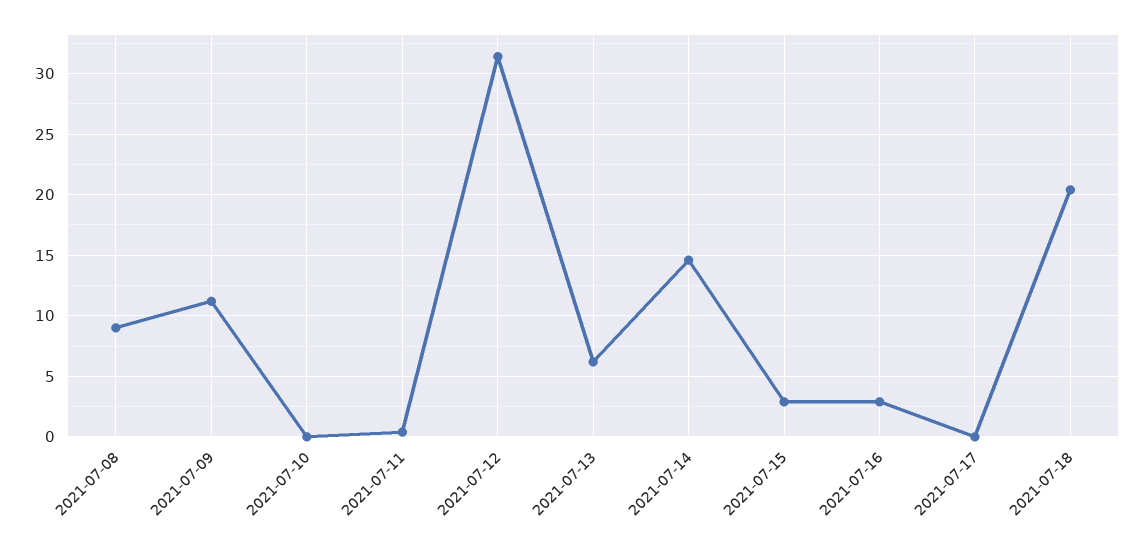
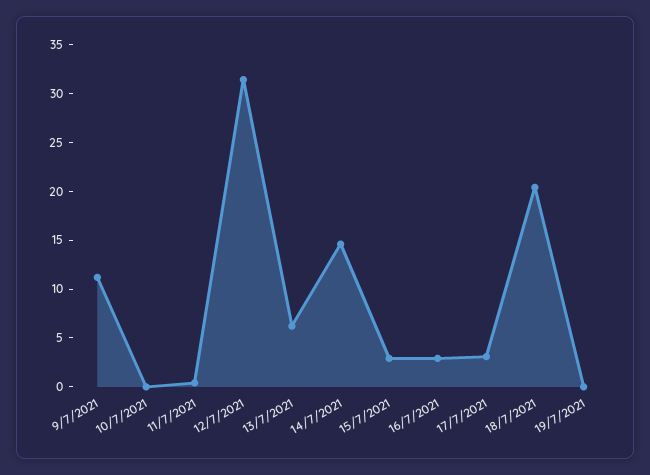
2021-07-08: 9 -> none
2021-07-17: 0 -> 3
19/7/2021: none -> 0

